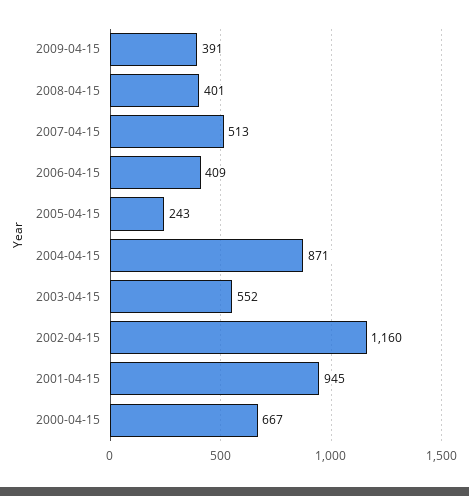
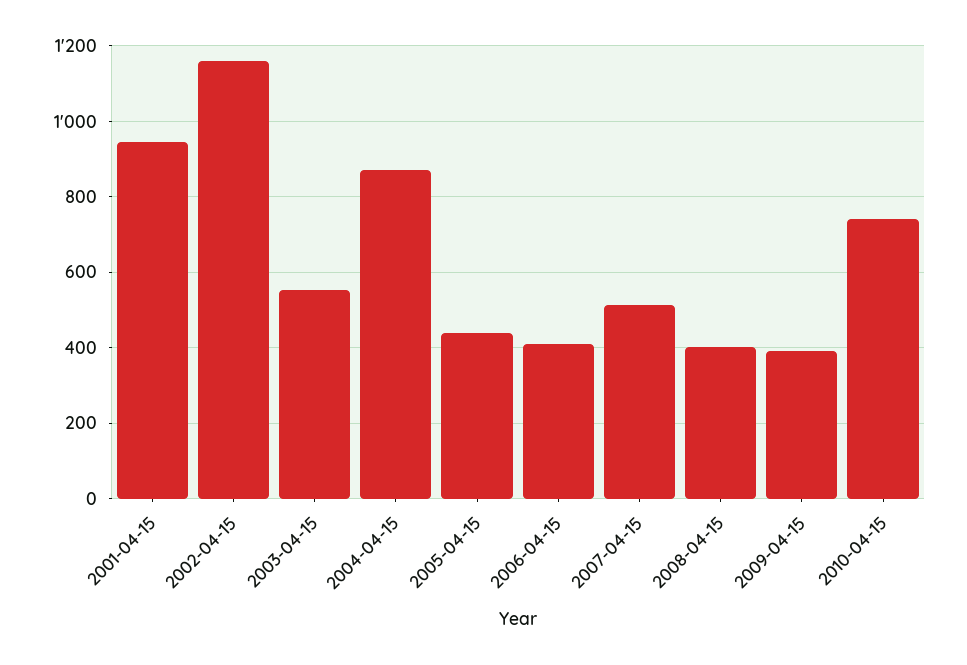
2005-04-15: 243 -> 440
2000-04-15: 667 -> none
2010-04-15: none -> 740

